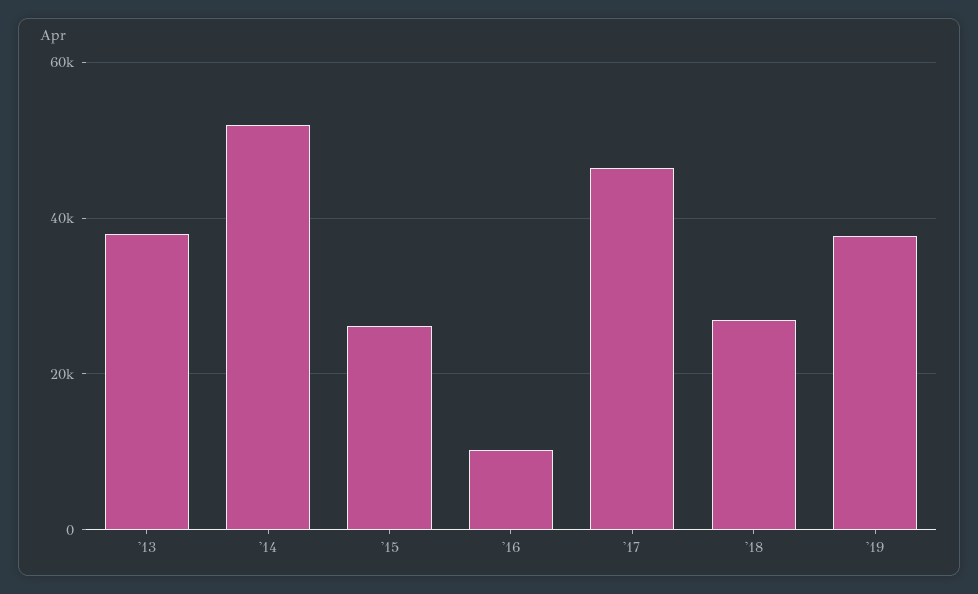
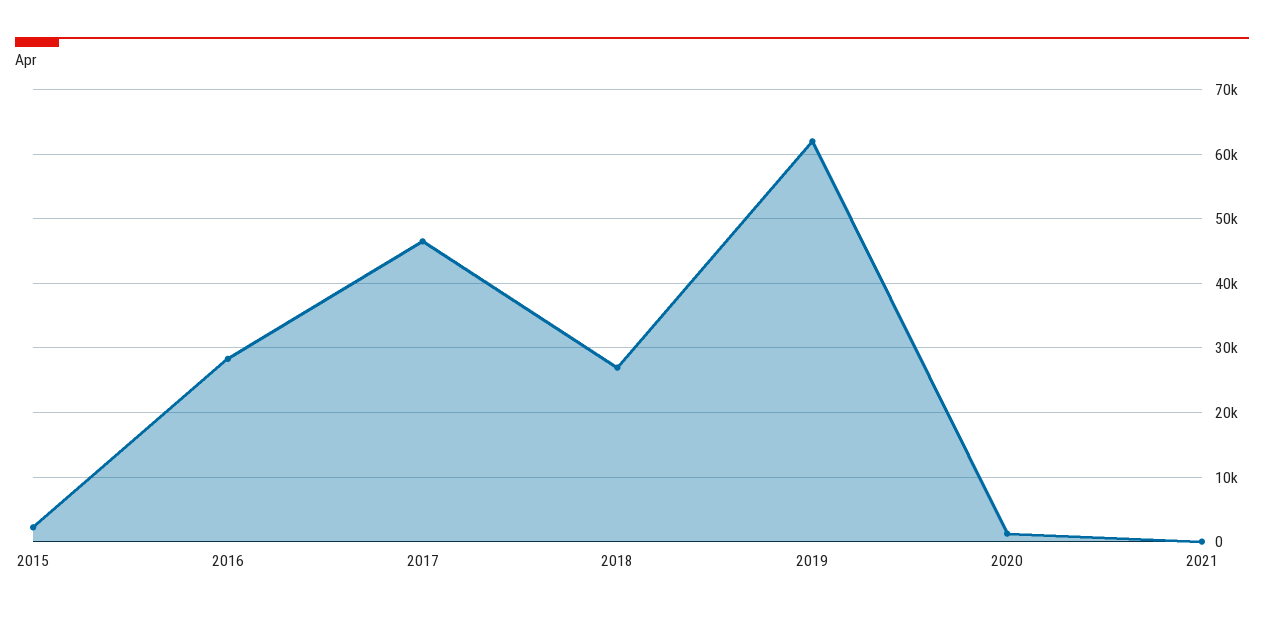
'13: 38000 -> none
'14: 52000 -> none
'15: 26000 -> 2000
'16: 10000 -> 28000
'19: 38000 -> 62000
2020: none -> 1000
2021: none -> 0

